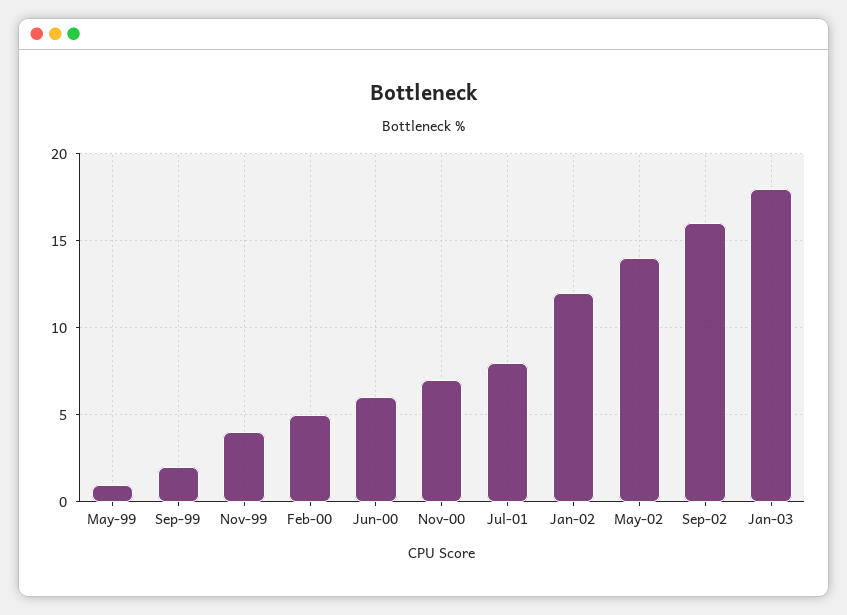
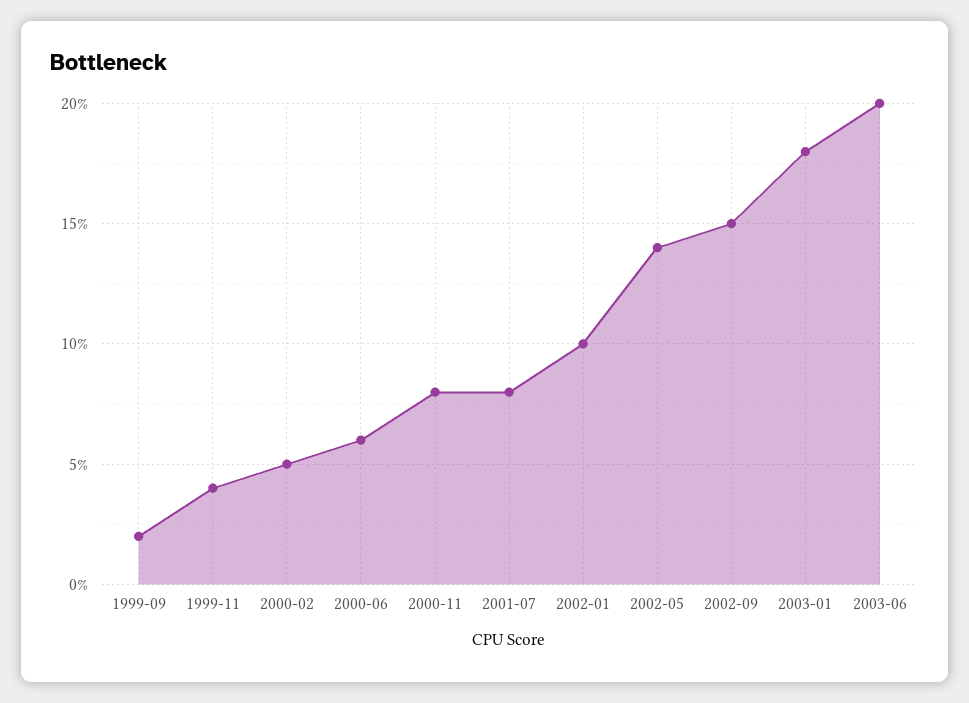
May-99: 1 -> none
Nov-00: 7 -> 8
Jan-02: 12 -> 10
Sep-02: 16 -> 15
2003-06: none -> 20

